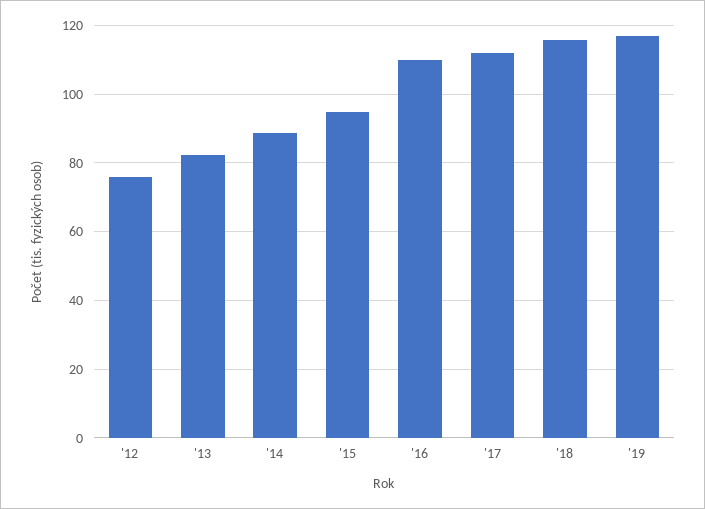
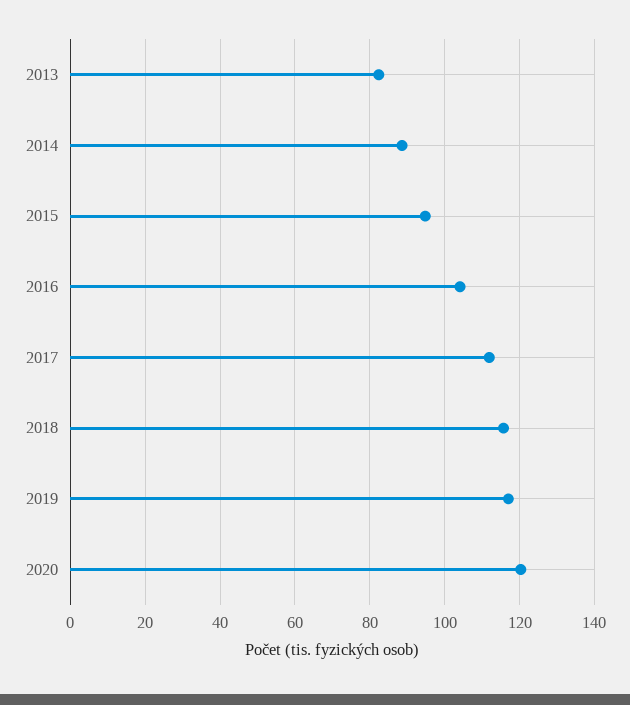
'12: 76 -> none
'16: 110 -> 104
2020: none -> 120

